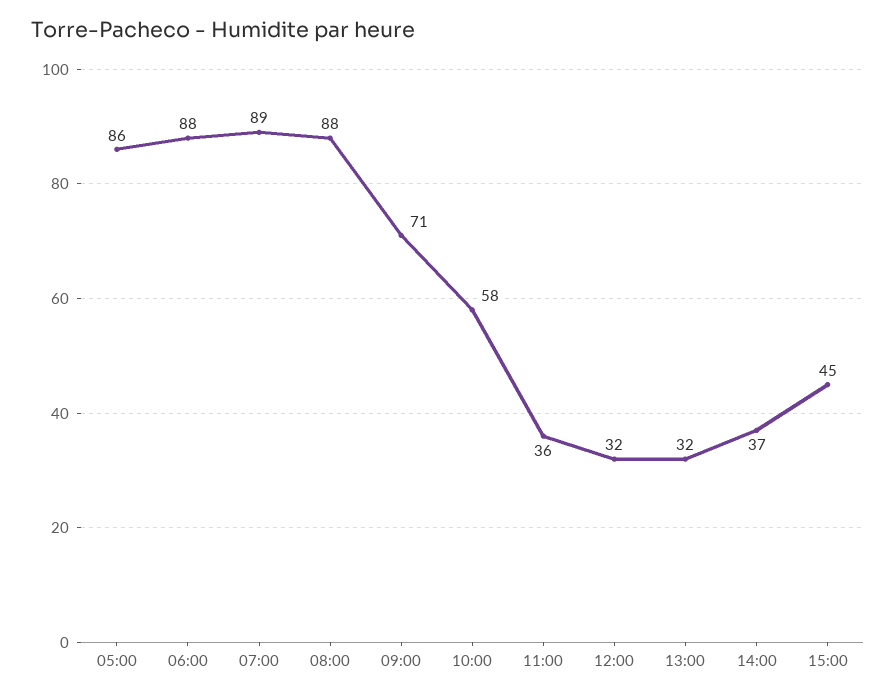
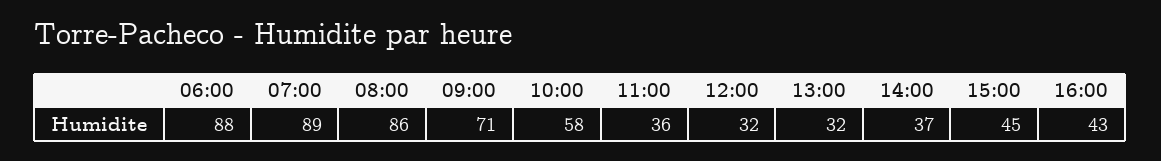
05:00: 86 -> none
08:00: 88 -> 86
16:00: none -> 43

